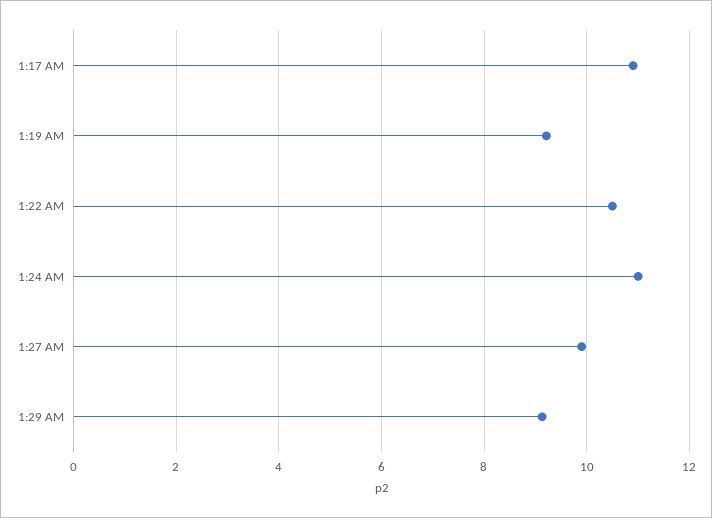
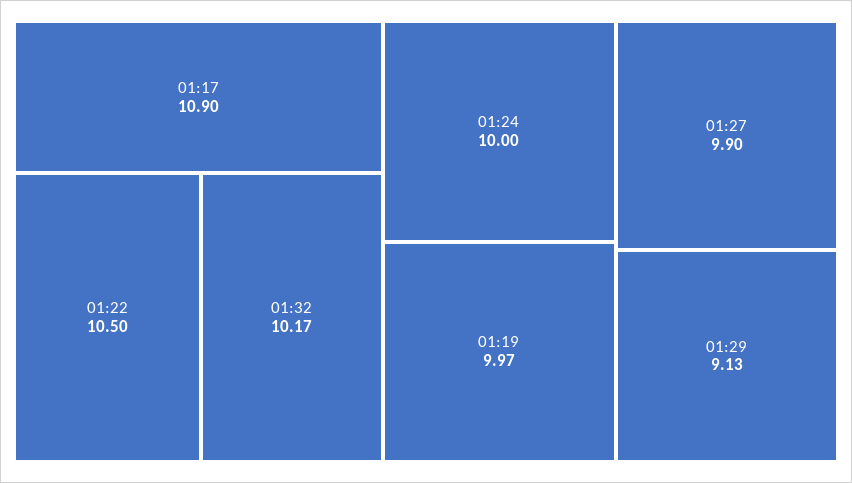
1:19 AM: 9.2 -> 9.97
1:24 AM: 11 -> 10
01:32: none -> 10.17

